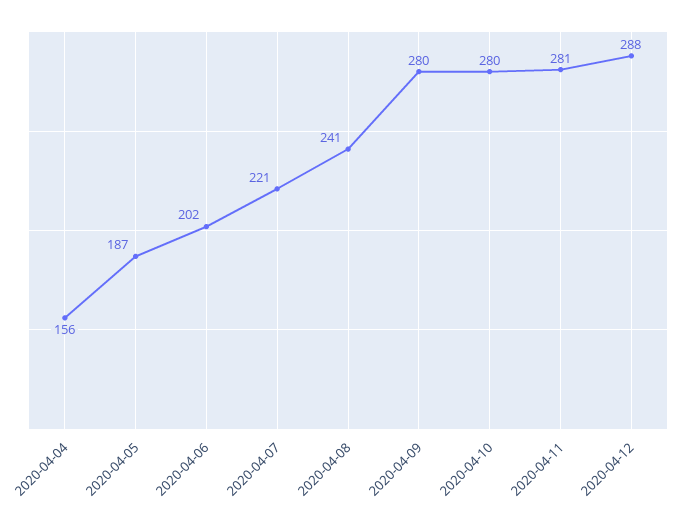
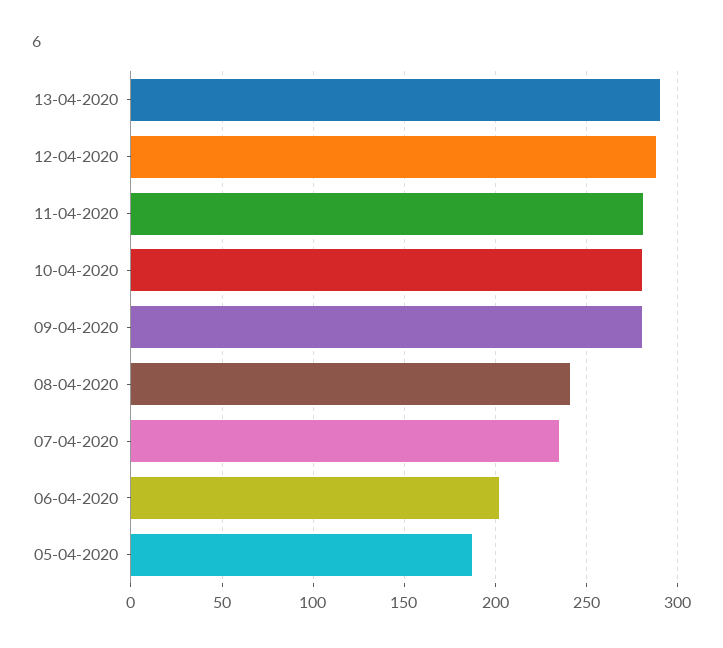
2020-04-04: 156 -> none
2020-04-07: 221 -> 235
13-04-2020: none -> 290

